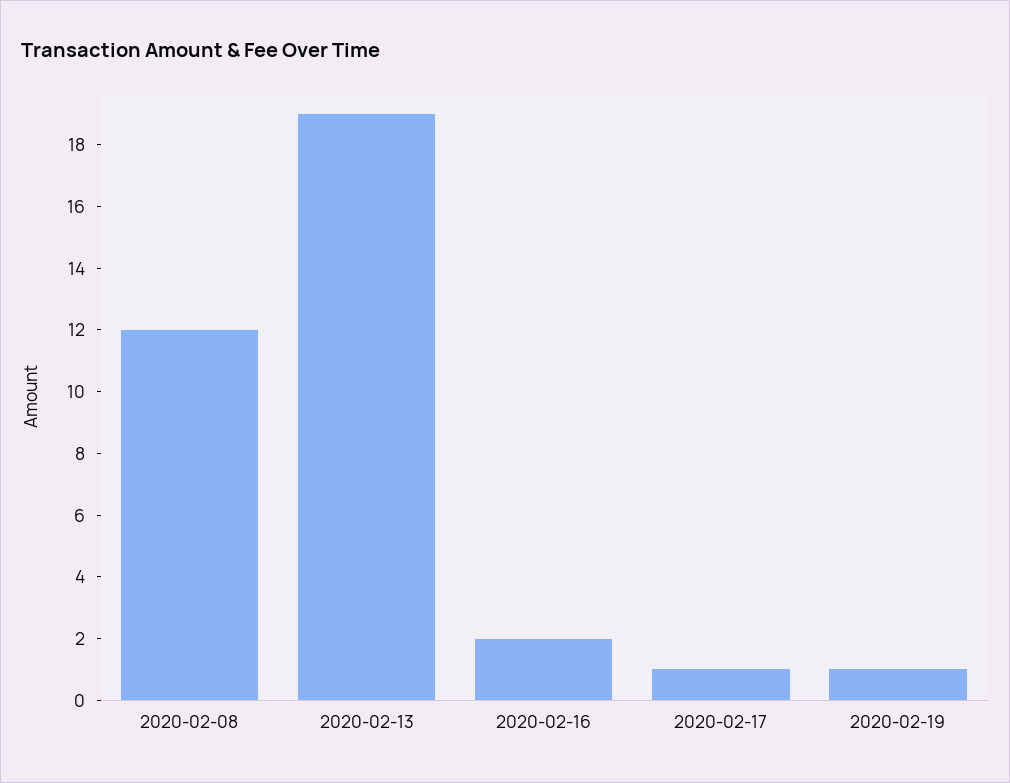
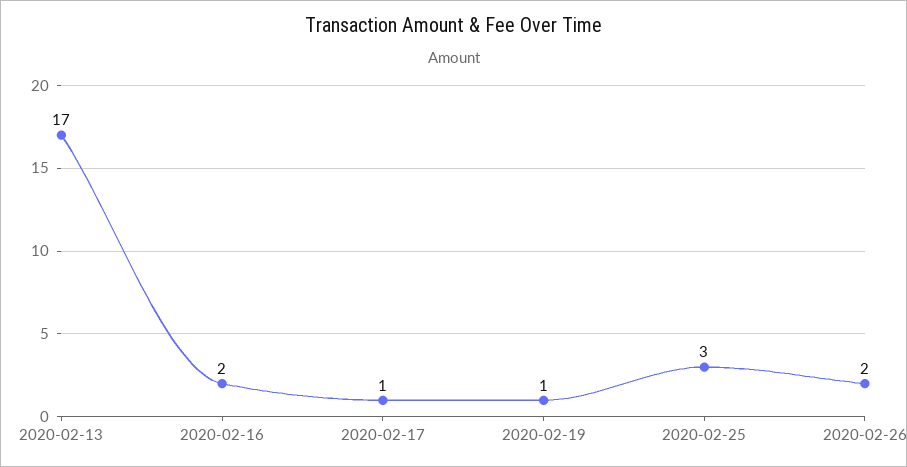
2020-02-08: 12 -> none
2020-02-13: 19 -> 17
2020-02-25: none -> 3
2020-02-26: none -> 2

